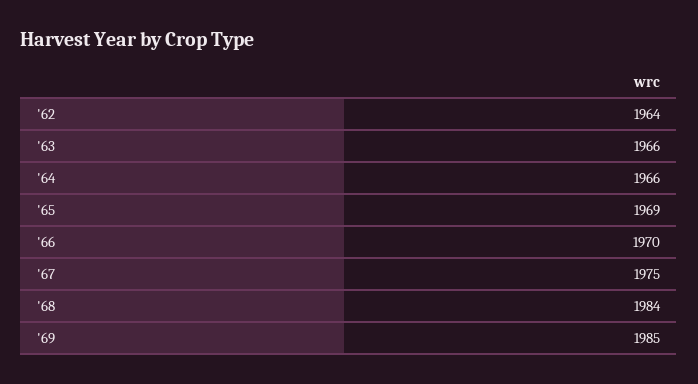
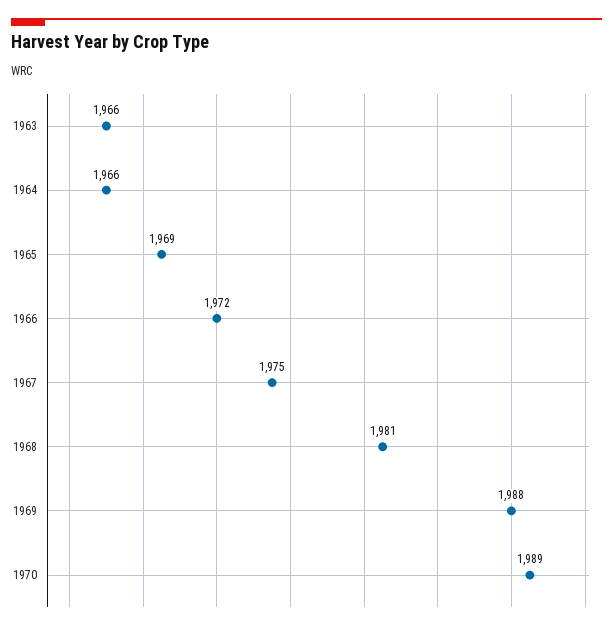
'62: 1964 -> none
'66: 1970 -> 1972
'68: 1984 -> 1981
'69: 1985 -> 1988
1970: none -> 1989

